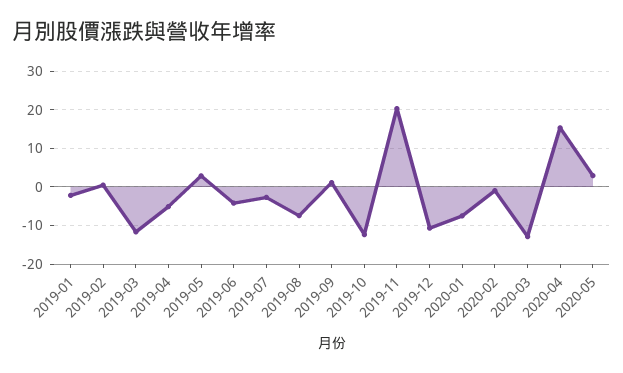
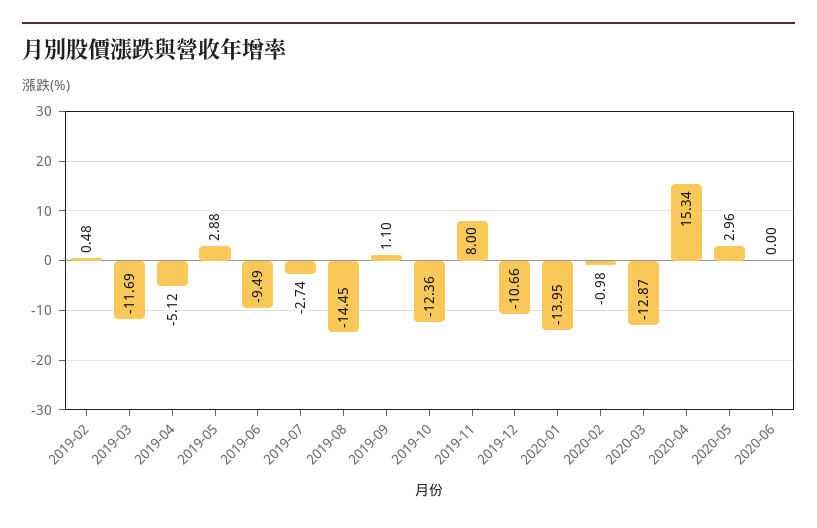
2019-01: -2 -> none
2019-06: -4 -> -9.49
2019-08: -8 -> -14.45
2019-11: 20 -> 8
2020-01: -8 -> -13.95
2020-06: none -> 0

